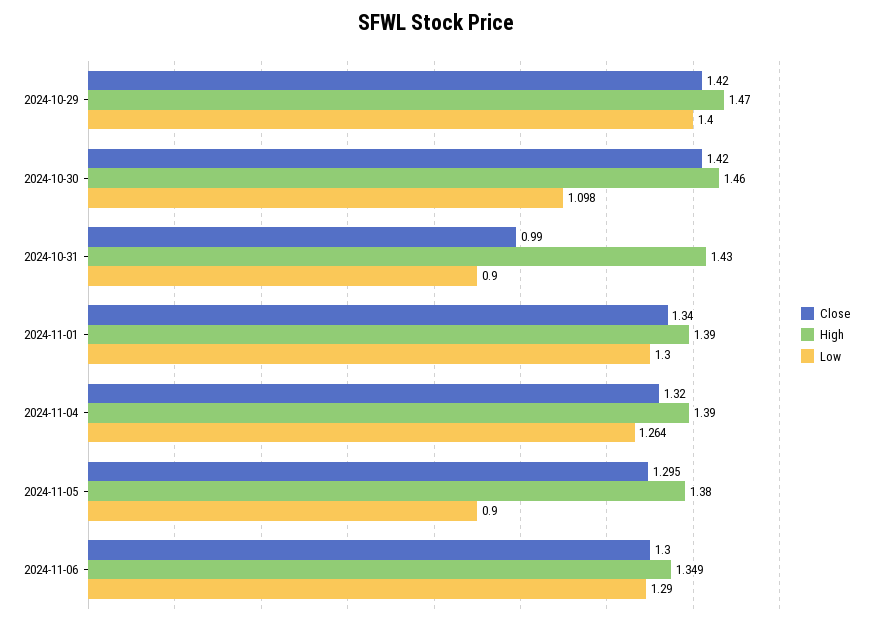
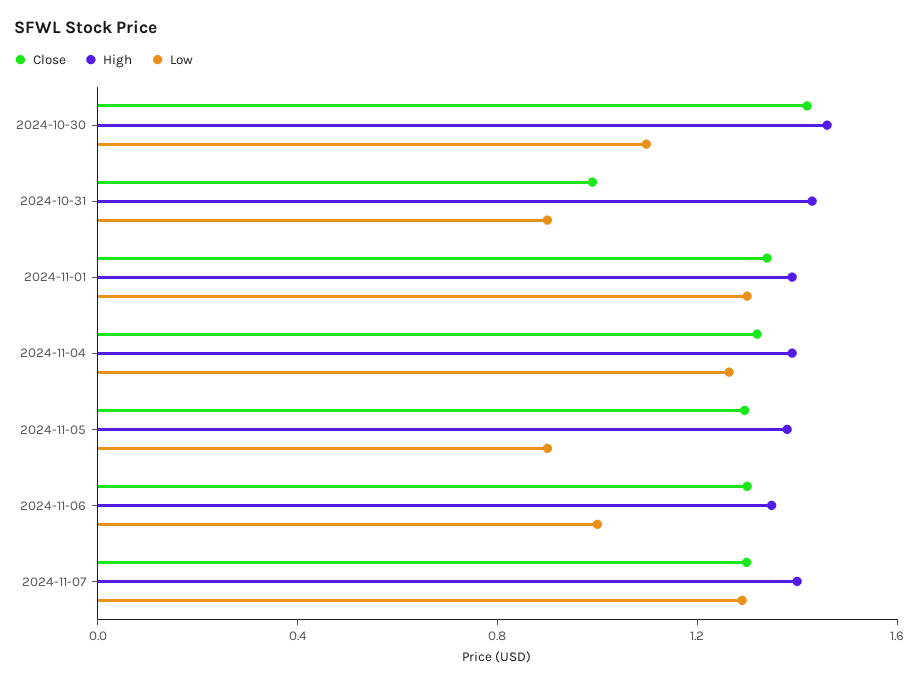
Close, 2024-10-29: 1.42 -> none
High, 2024-10-29: 1.47 -> none
Low, 2024-10-29: 1.4 -> none
Low, 2024-11-06: 1.29 -> 1
Close, 2024-11-07: none -> 1.3
High, 2024-11-07: none -> 1.4
Low, 2024-11-07: none -> 1.3

